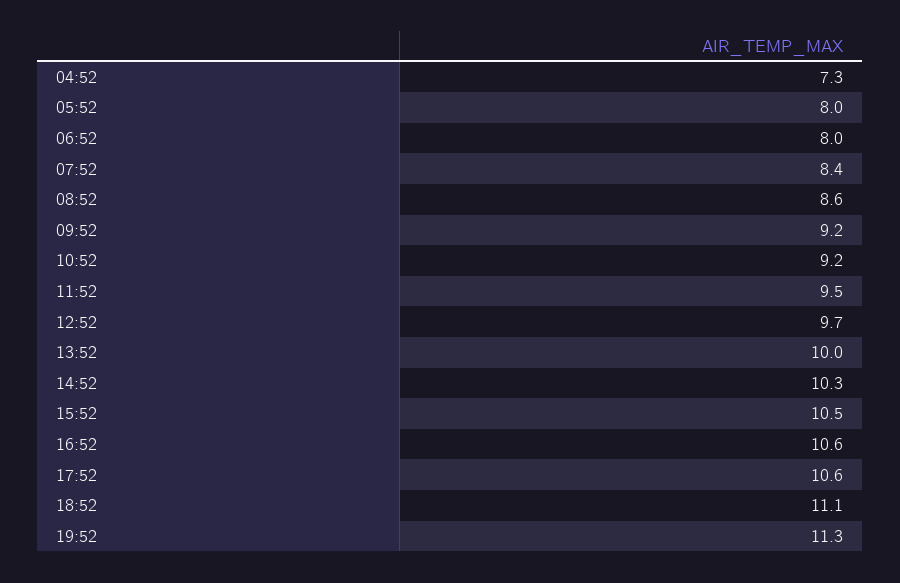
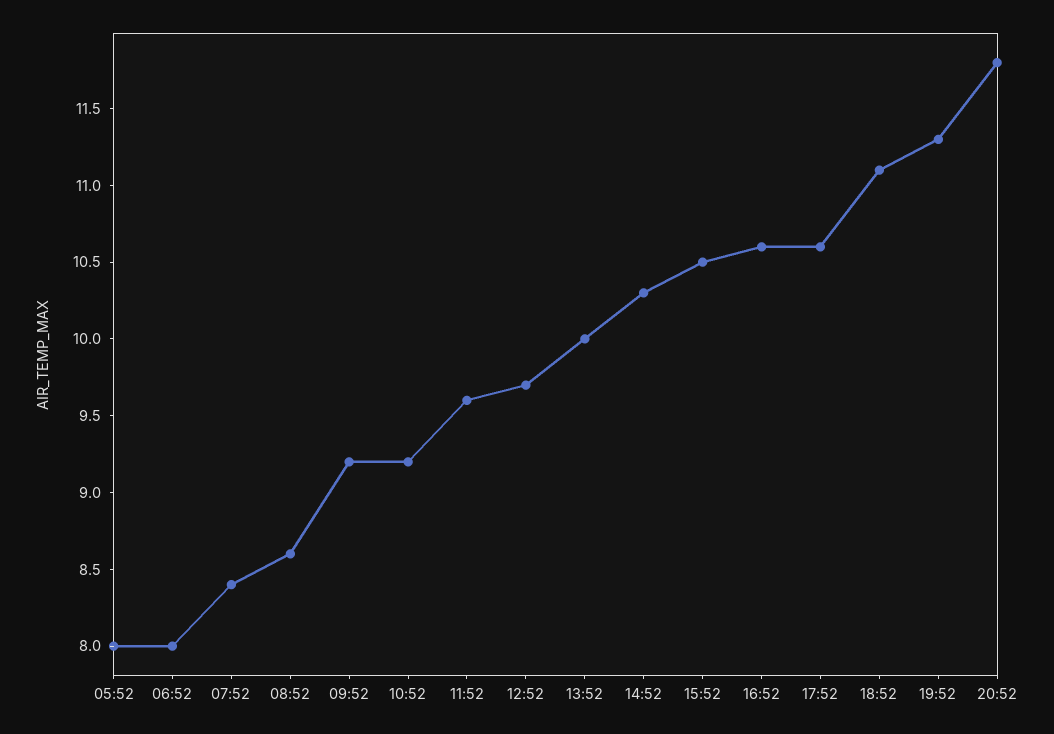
04:52: 7.3 -> none
11:52: 9.5 -> 9.6
20:52: none -> 11.8

